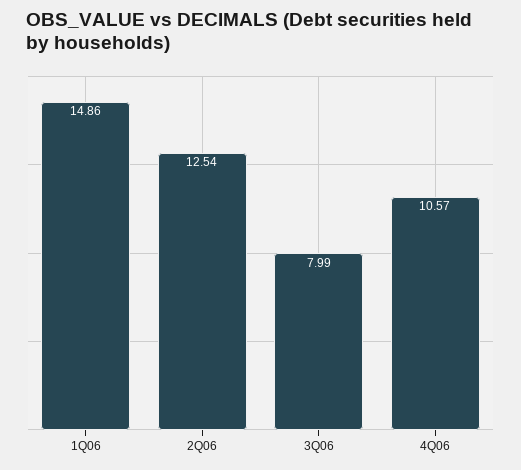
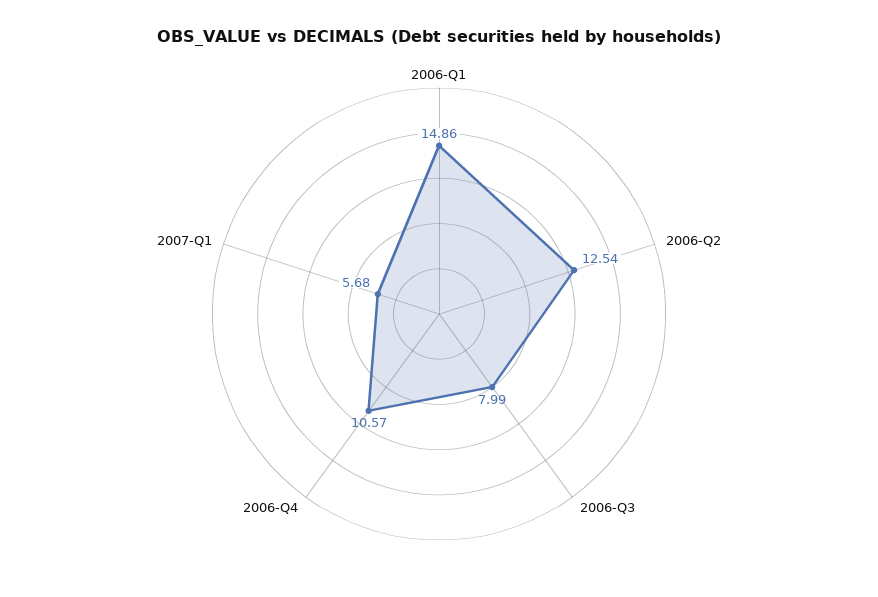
2007-Q1: none -> 5.68

